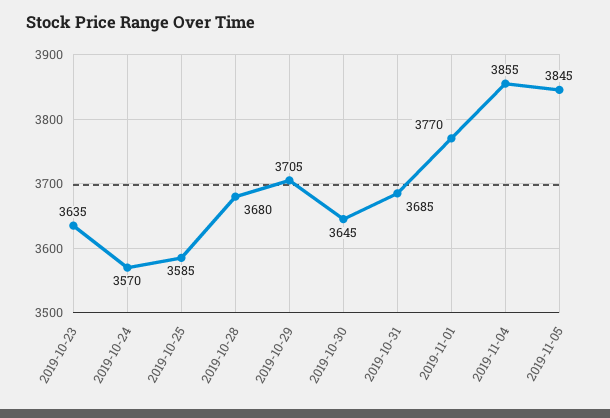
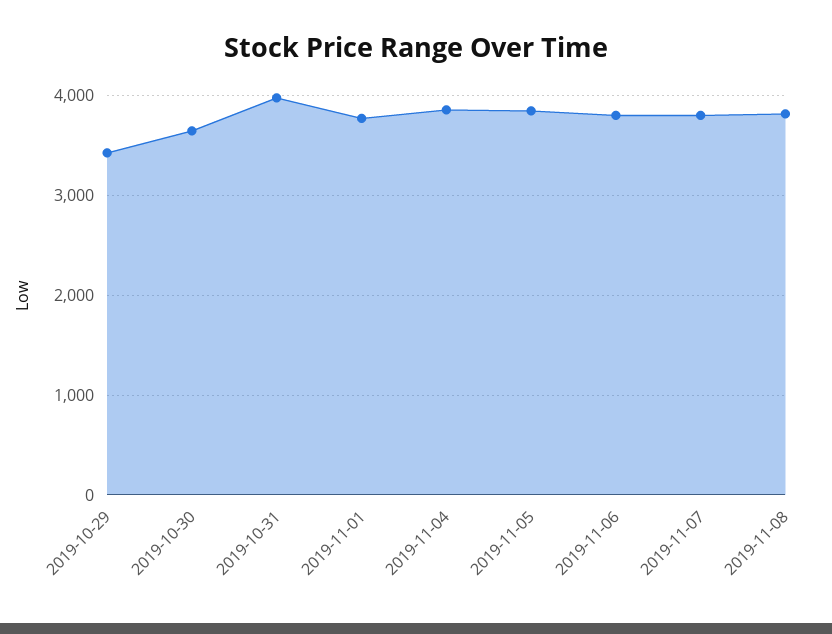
2019-10-23: 3635 -> none
2019-10-24: 3570 -> none
2019-10-25: 3585 -> none
2019-10-28: 3680 -> none
2019-10-29: 3705 -> 3400
2019-10-31: 3685 -> 4000
2019-11-06: none -> 3800
2019-11-07: none -> 3800
2019-11-08: none -> 3800

